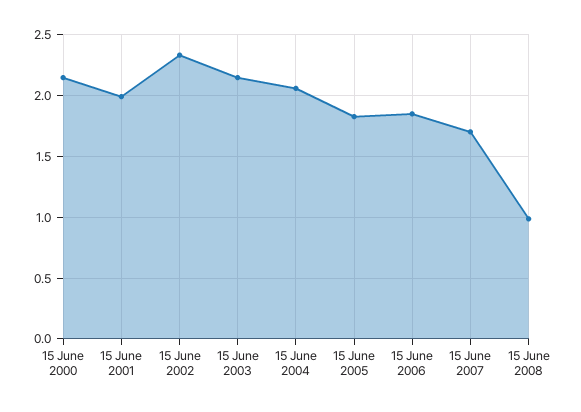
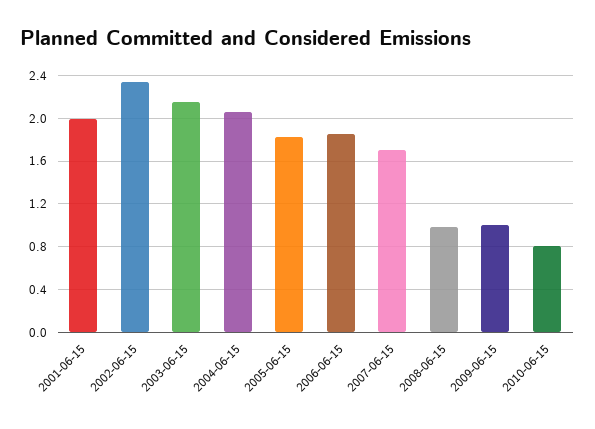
15 June 2000: 2.15 -> none
2009-06-15: none -> 1
2010-06-15: none -> 0.8

